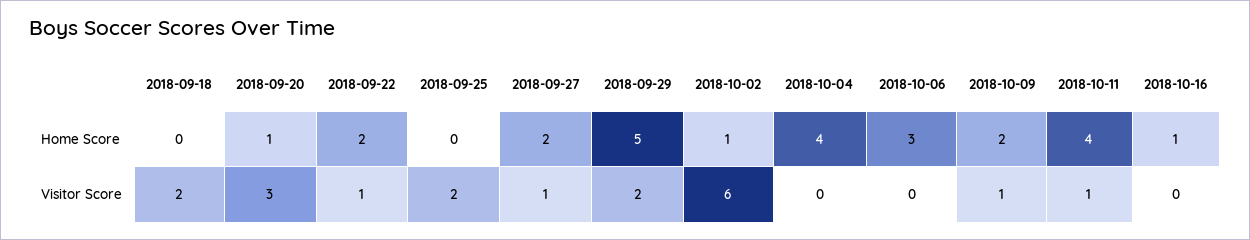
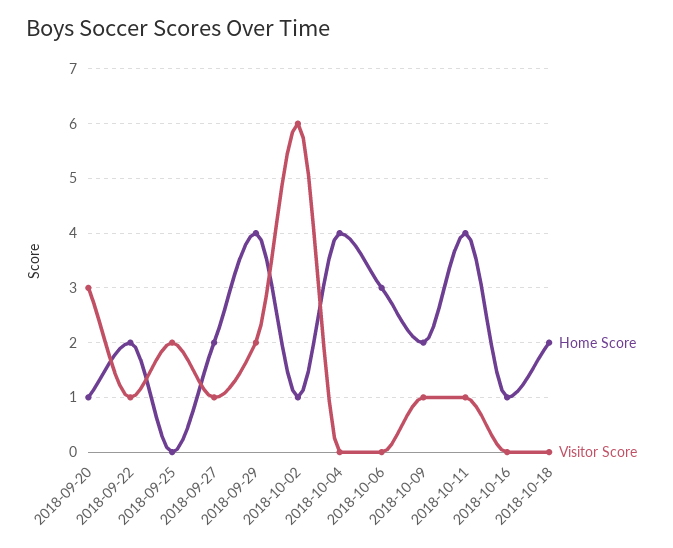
Home Score, 2018-09-18: 0 -> none
Home Score, 2018-09-29: 5 -> 4
Visitor Score, 2018-09-18: 2 -> none
Home Score, 2018-10-18: none -> 2
Visitor Score, 2018-10-18: none -> 0

